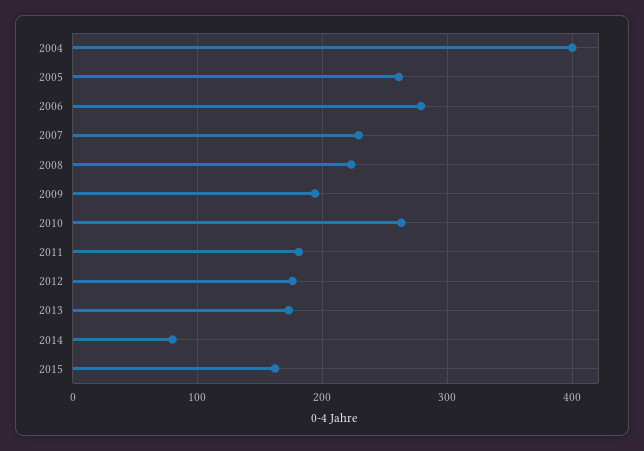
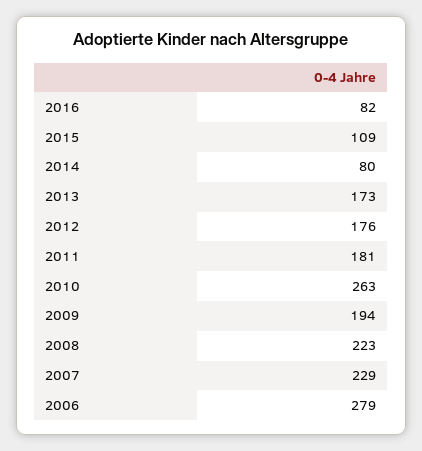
2004: 400 -> none
2005: 260 -> none
2015: 160 -> 109
2016: none -> 82

